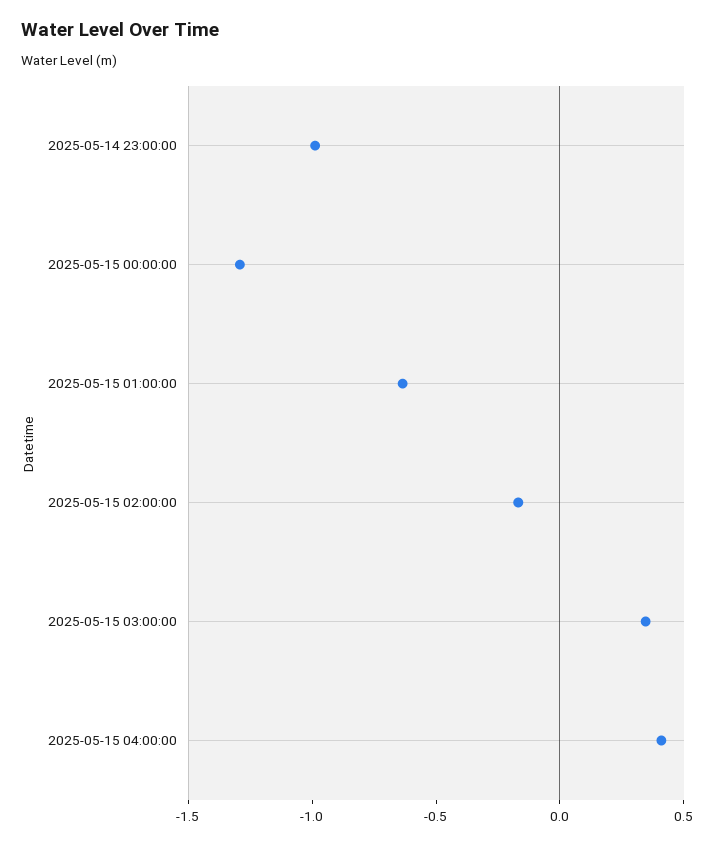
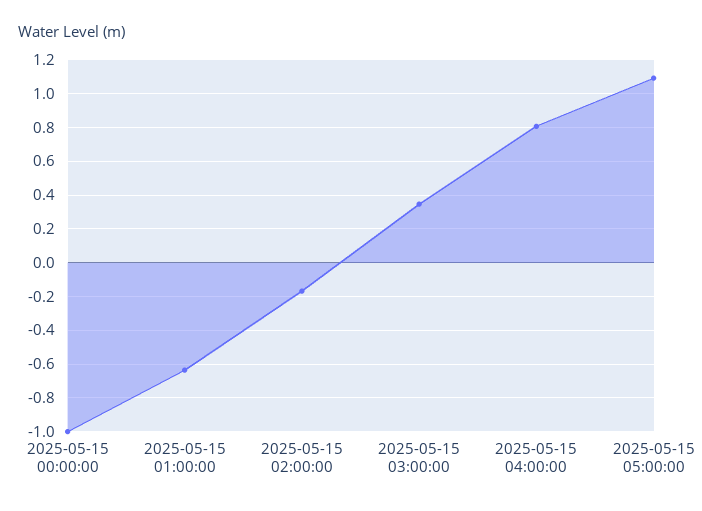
2025-05-14 23:00:00: -1 -> none
2025-05-15 00:00:00: -1.3 -> -1
2025-05-15 04:00:00: 0.4 -> 0.8
2025-05-15 05:00:00: none -> 1.1

